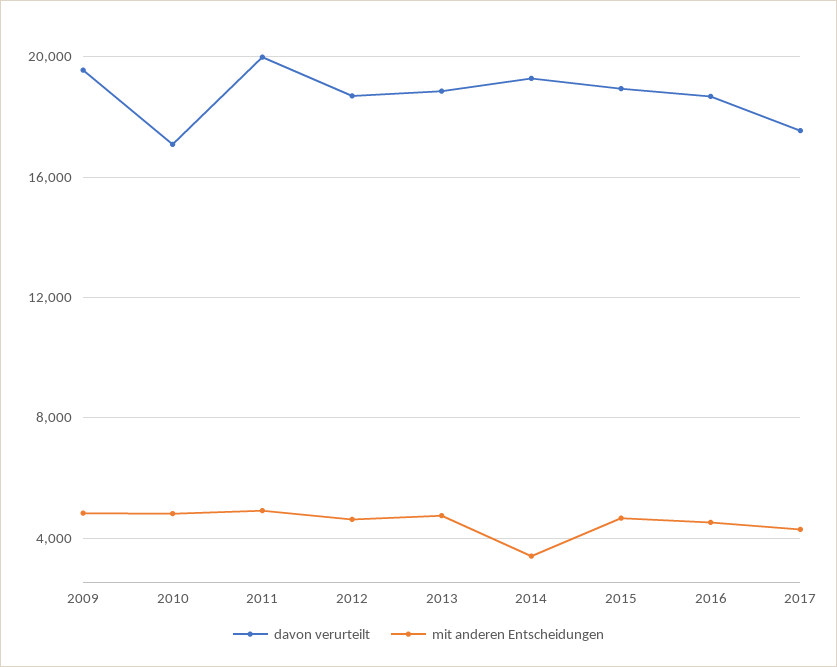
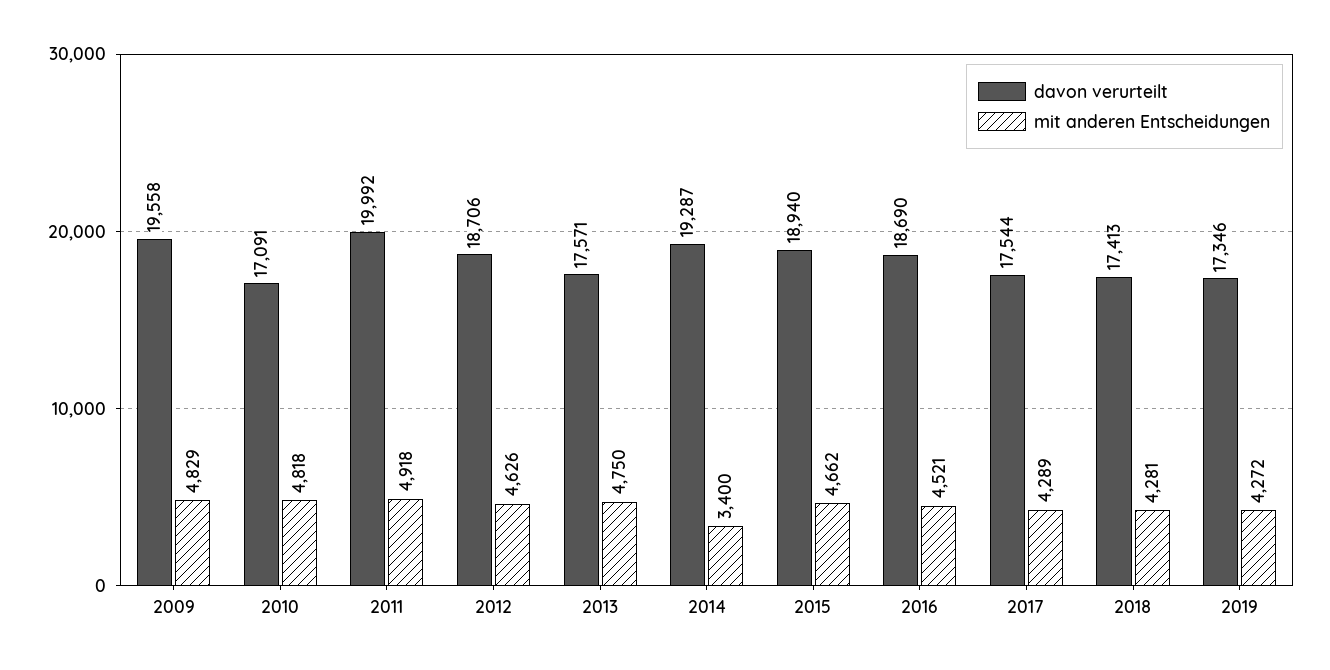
davon verurteilt, 2013: 19000 -> 17571
davon verurteilt, 2018: none -> 17413
mit anderen Entscheidungen, 2018: none -> 4281
davon verurteilt, 2019: none -> 17346
mit anderen Entscheidungen, 2019: none -> 4272

